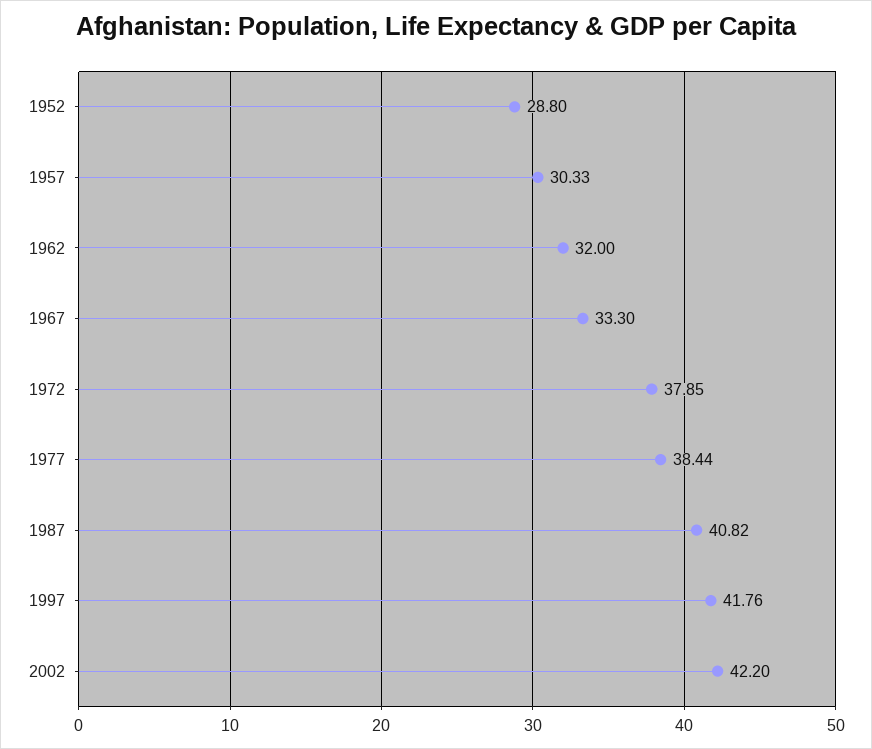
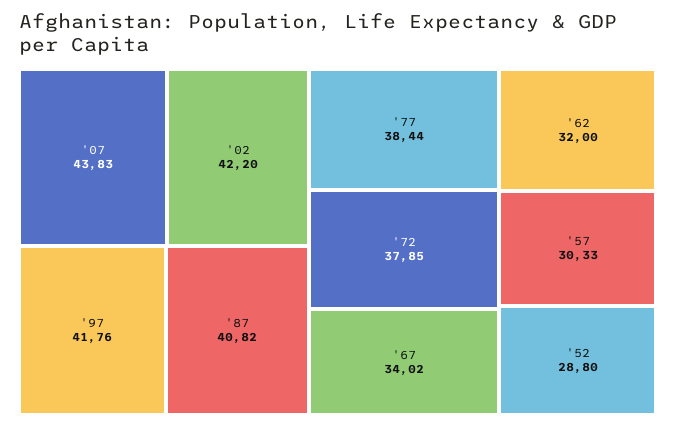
1967: 33.3 -> 34.02
'07: none -> 43.83

